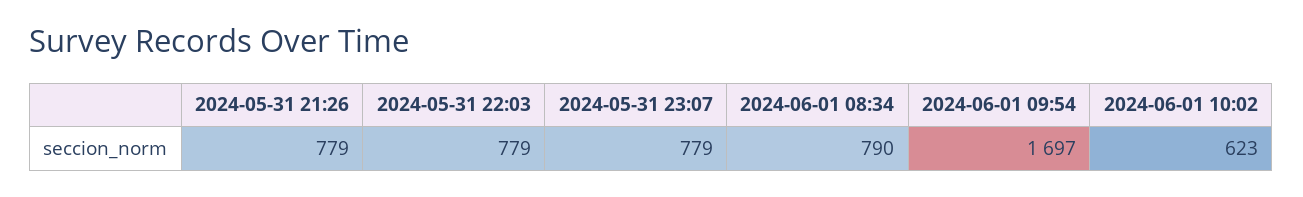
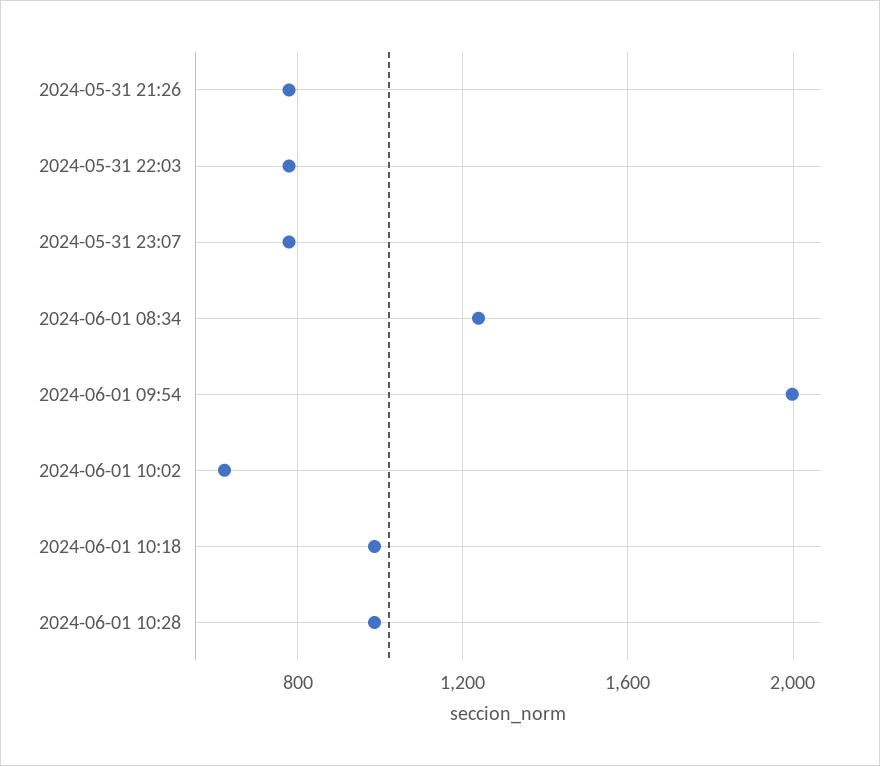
2024-06-01 08:34: 790 -> 1250
2024-06-01 09:54: 1697 -> 2000
2024-06-01 10:18: none -> 1000
2024-06-01 10:28: none -> 1000

